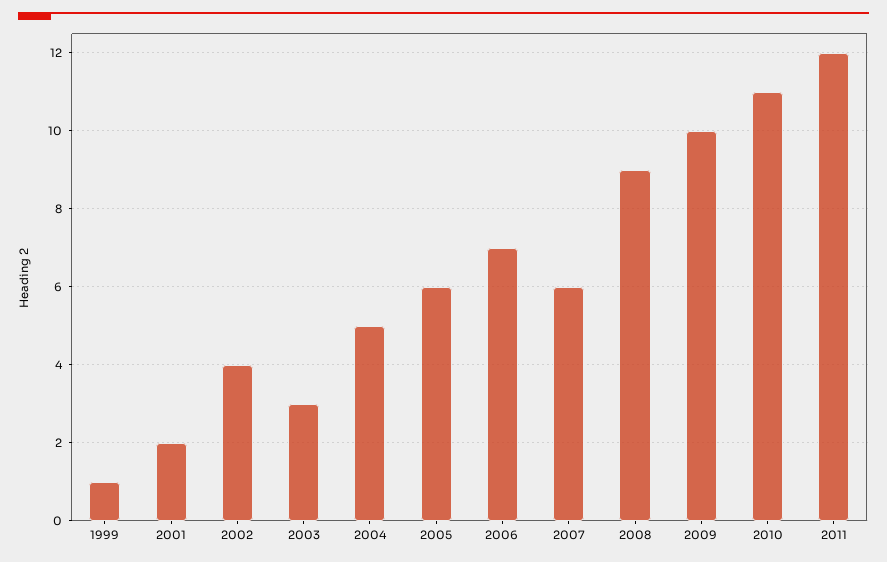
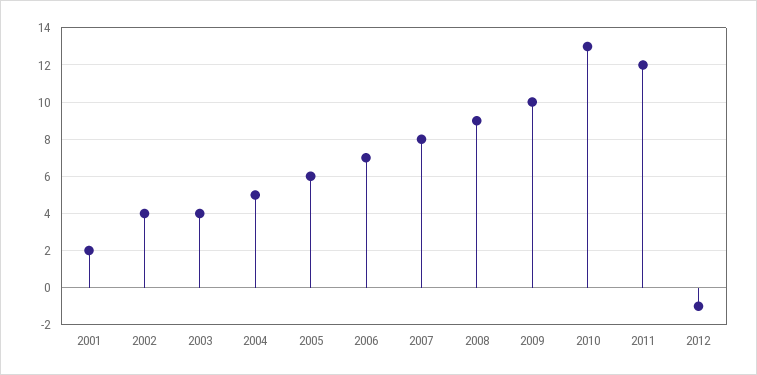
1999: 1 -> none
2003: 3 -> 4
2007: 6 -> 8
2010: 11 -> 13
2012: none -> -1

